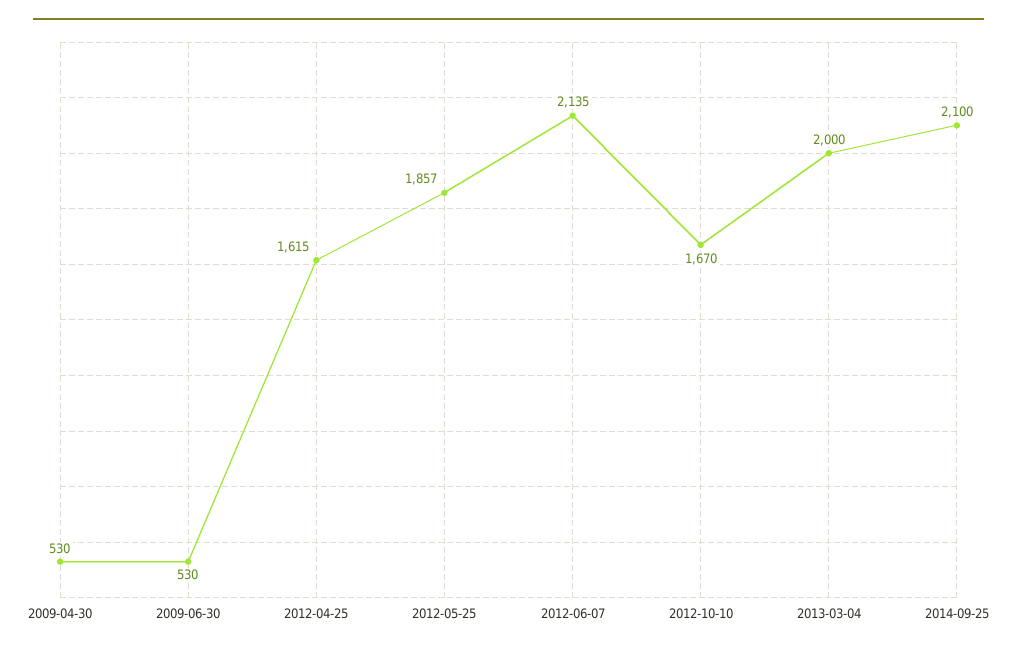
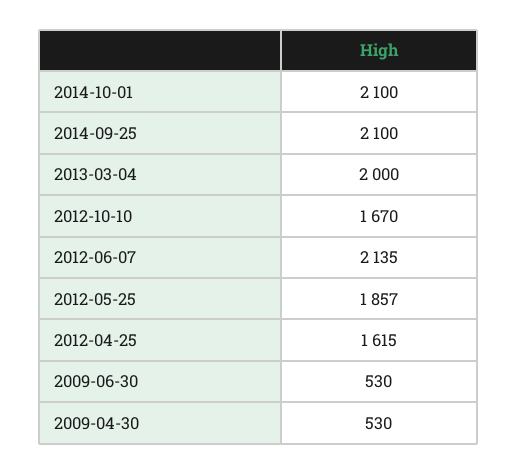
2014-10-01: none -> 2100

